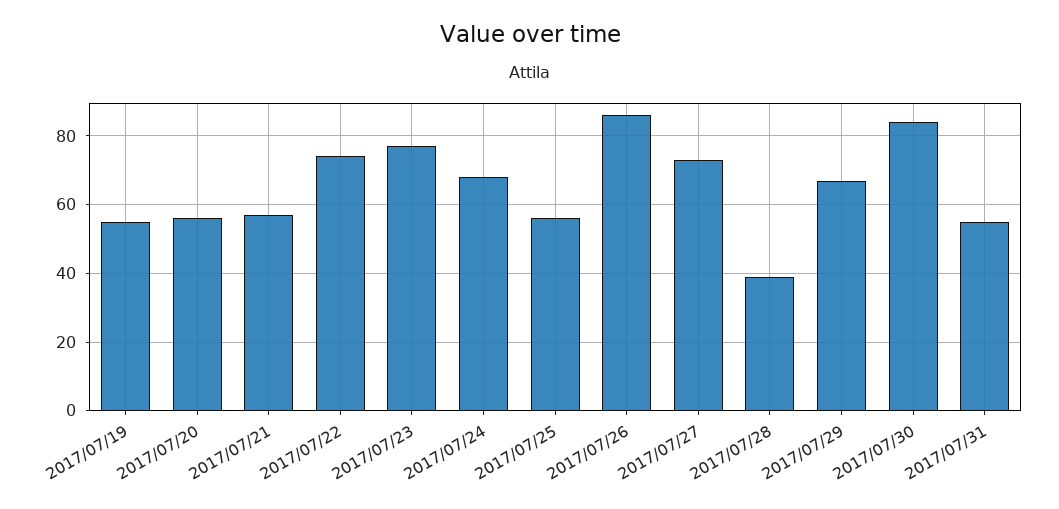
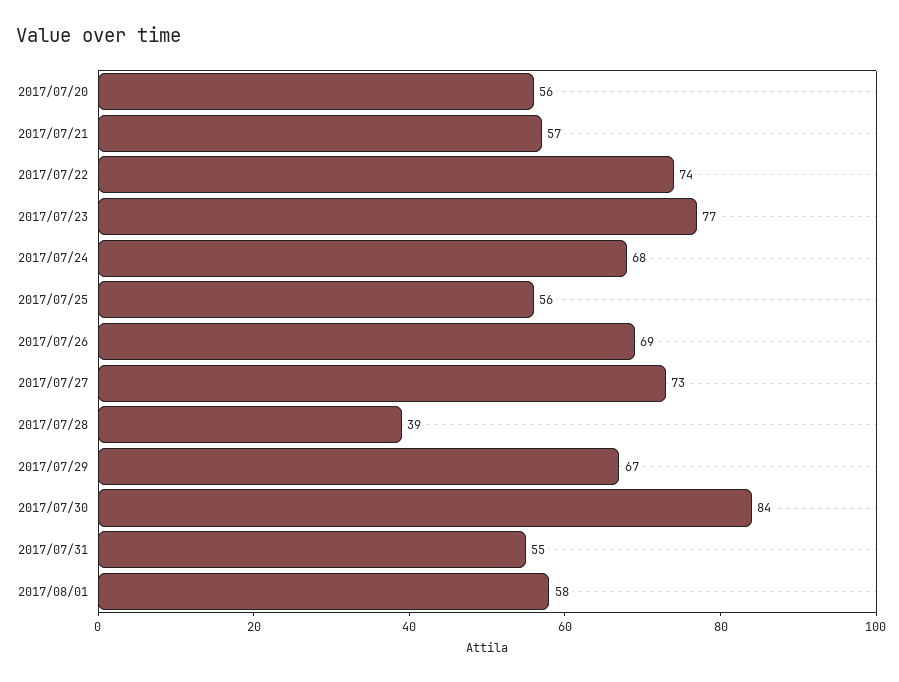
2017/07/19: 55 -> none
2017/07/26: 85 -> 69
2017/08/01: none -> 58

